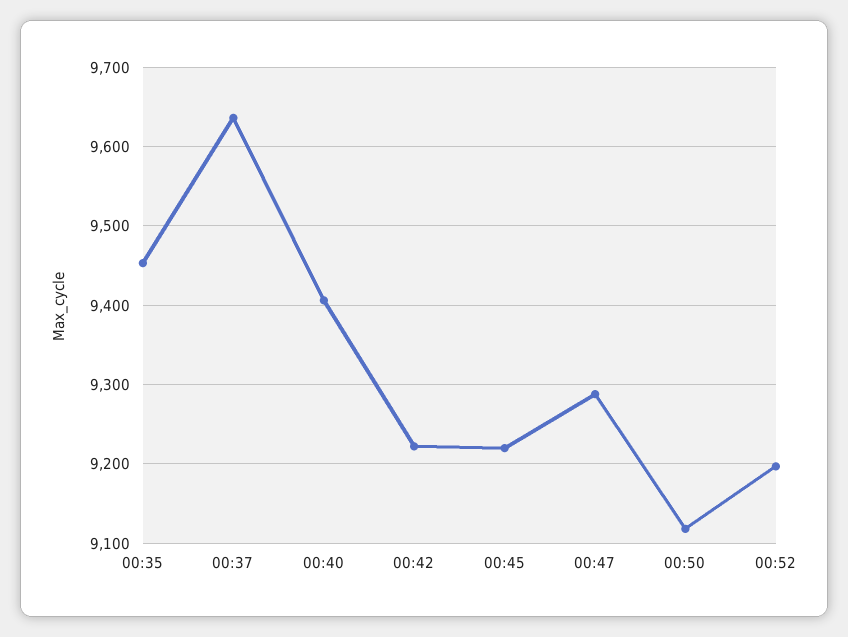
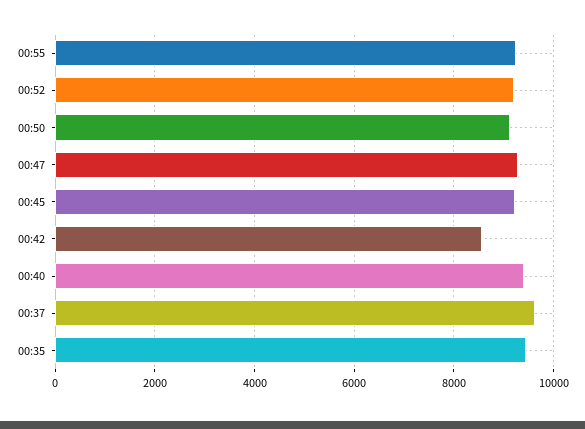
00:42: 9220 -> 8600
00:55: none -> 9200

